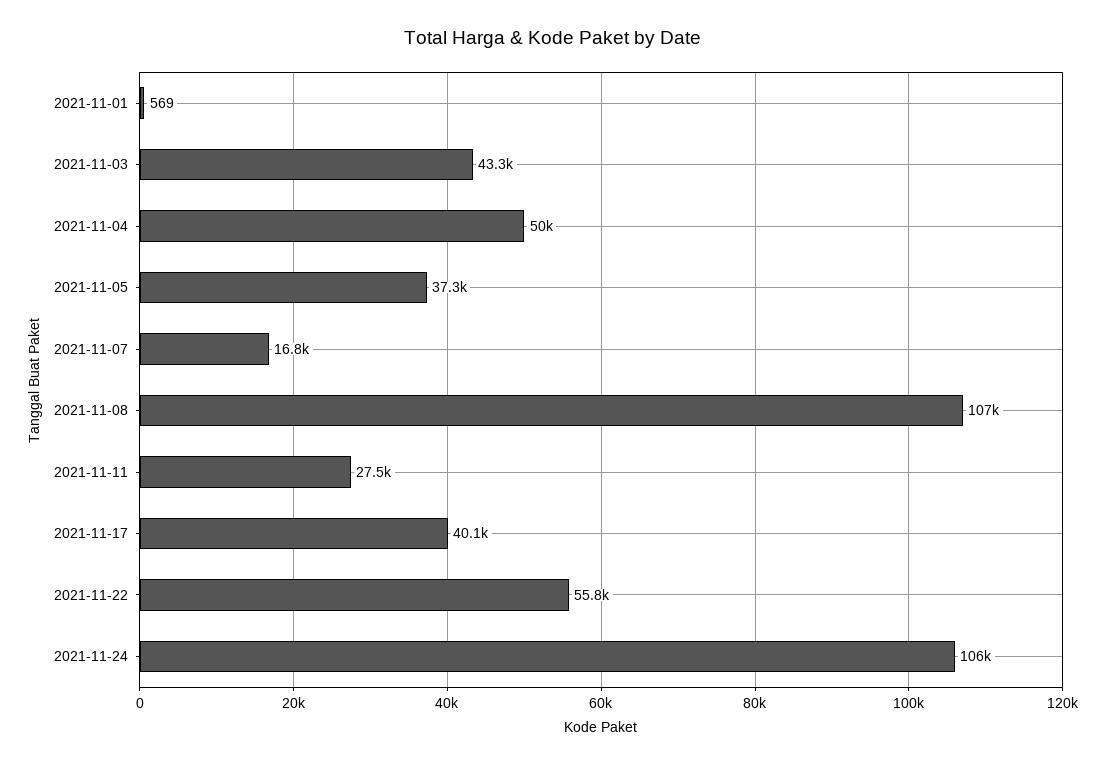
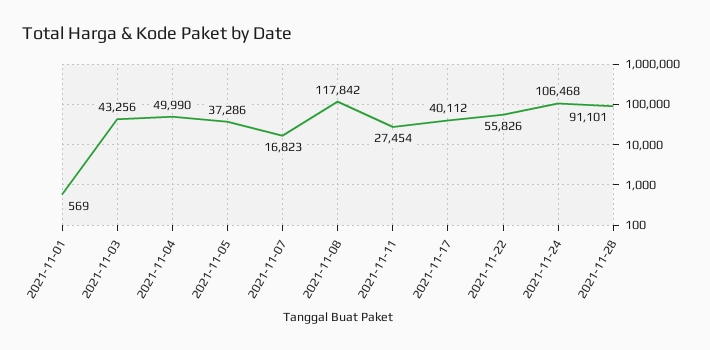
2021-11-08: 107000 -> 117842
2021-11-28: none -> 91101

